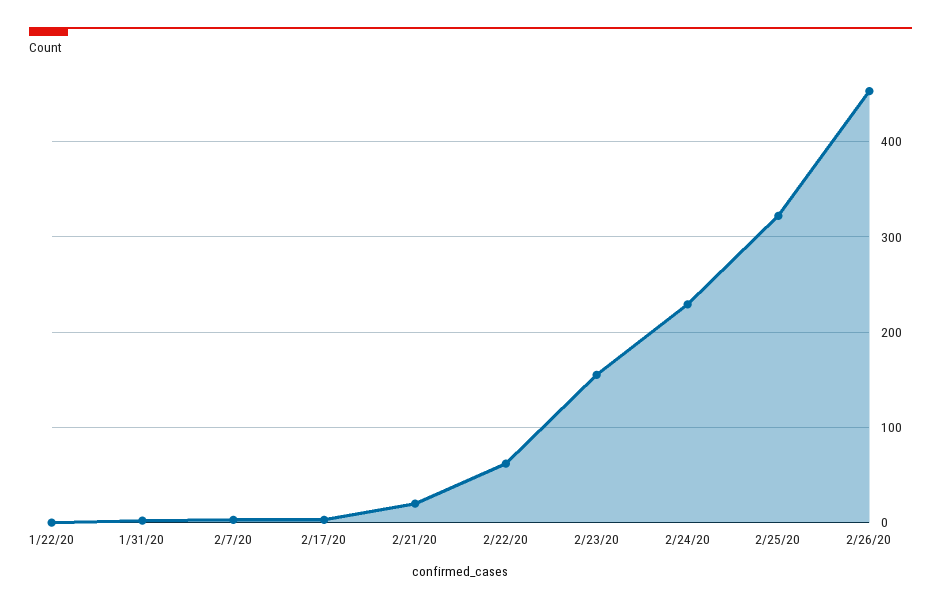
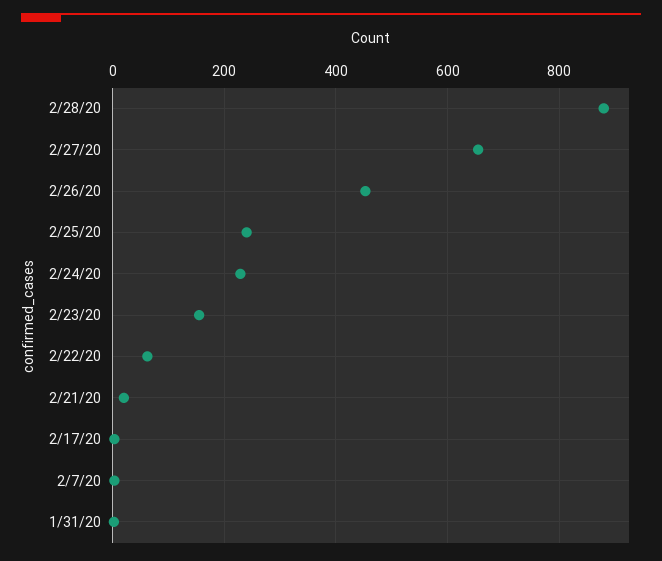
1/22/20: 0 -> none
2/25/20: 320 -> 240
2/28/20: none -> 880
2/27/20: none -> 660

